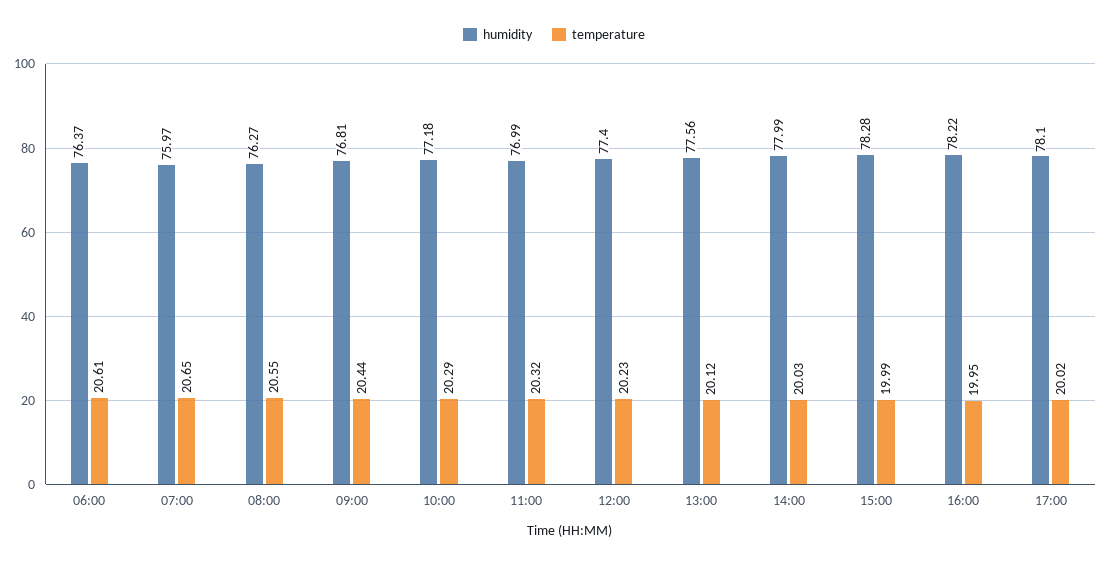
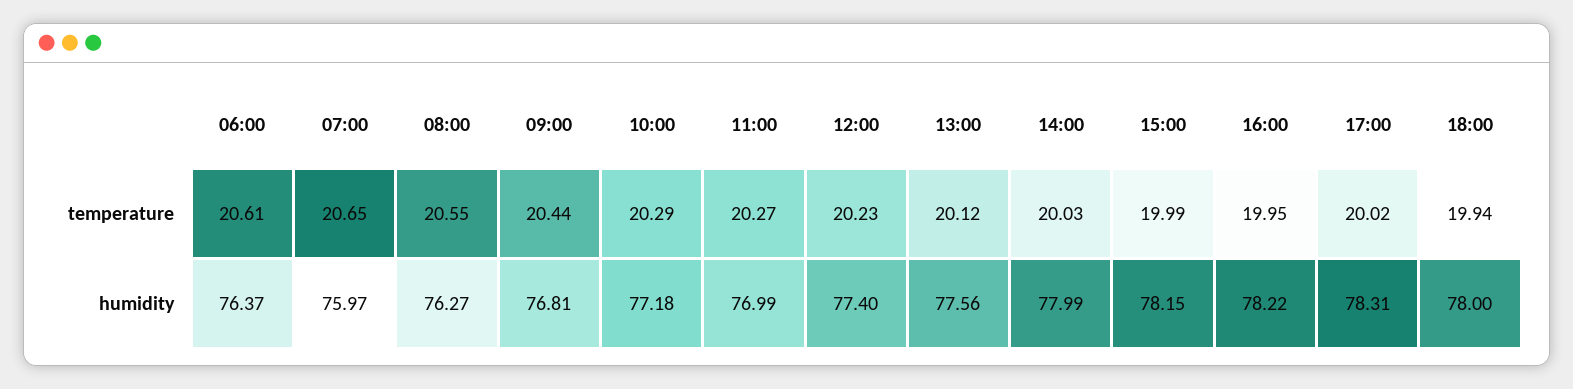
temperature, 11:00: 20.32 -> 20.27
humidity, 15:00: 78.28 -> 78.15
humidity, 17:00: 78.1 -> 78.31
temperature, 18:00: none -> 19.94
humidity, 18:00: none -> 78

